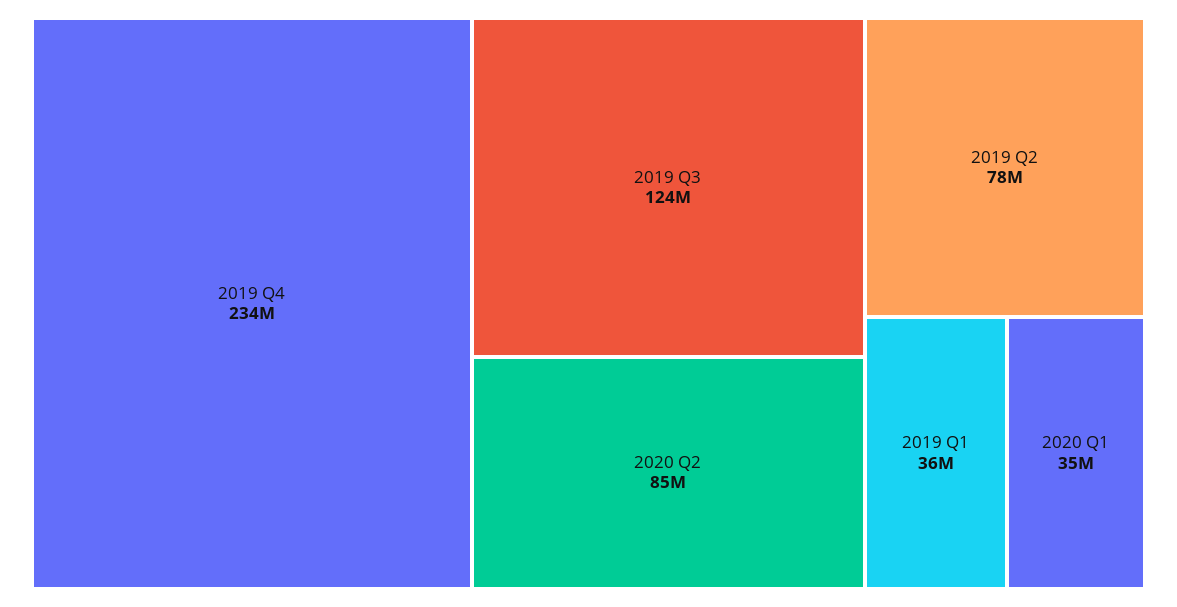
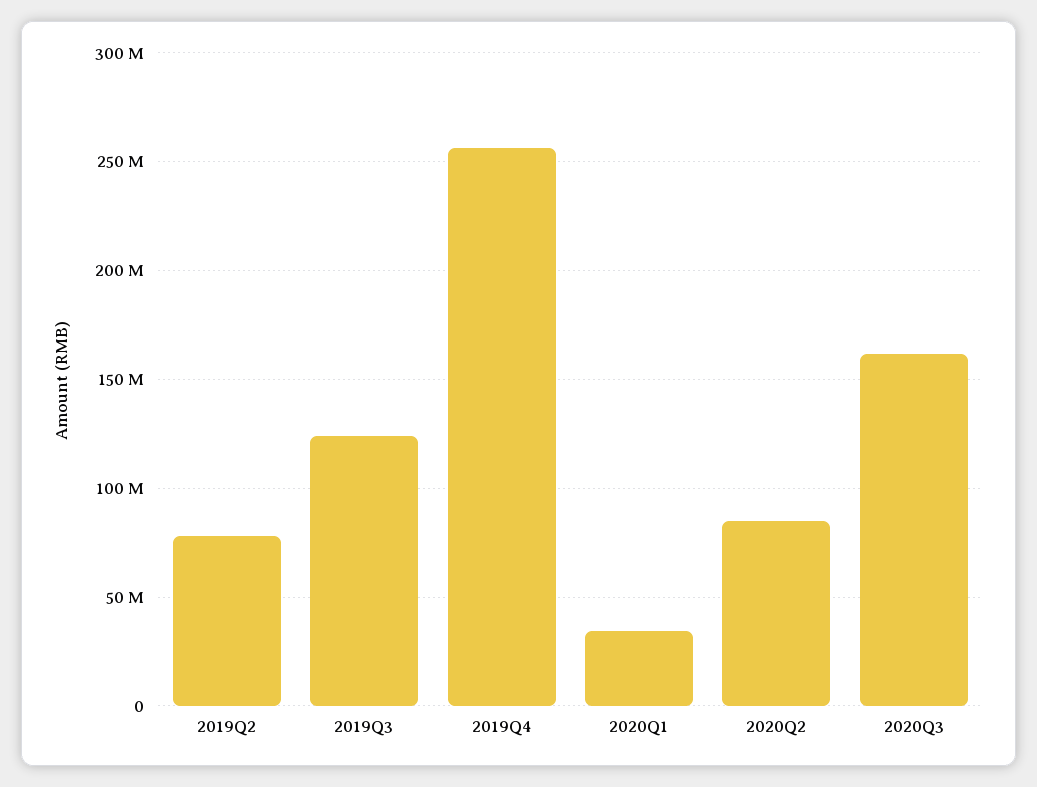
2019 Q4: 234000000 -> 255000000
2019 Q1: 36000000 -> none
2020Q3: none -> 160000000

